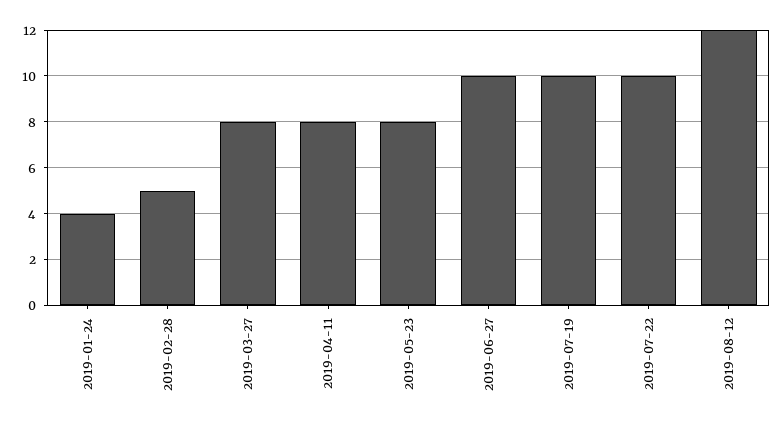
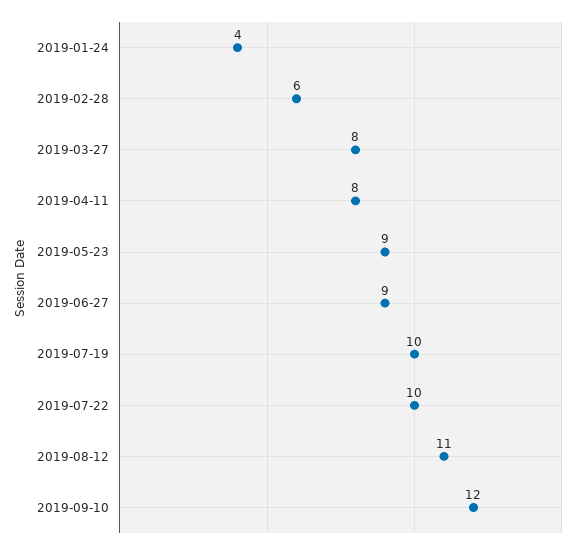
2019-02-28: 5 -> 6
2019-05-23: 8 -> 9
2019-06-27: 10 -> 9
2019-08-12: 12 -> 11
2019-09-10: none -> 12

